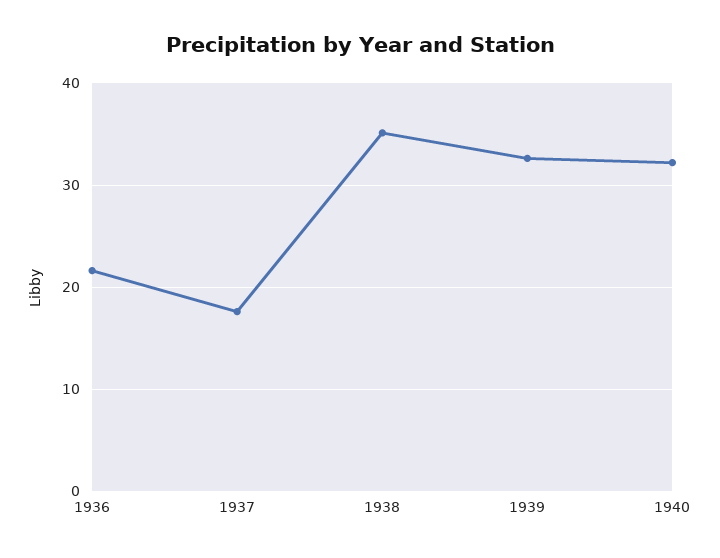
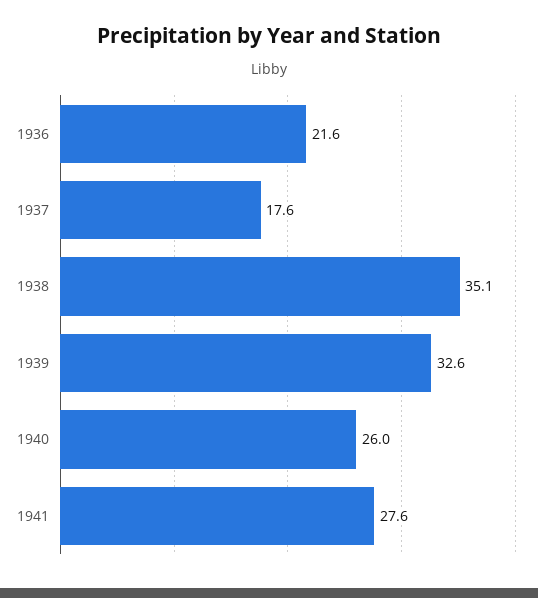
1940: 32 -> 26
1941: none -> 27.6

